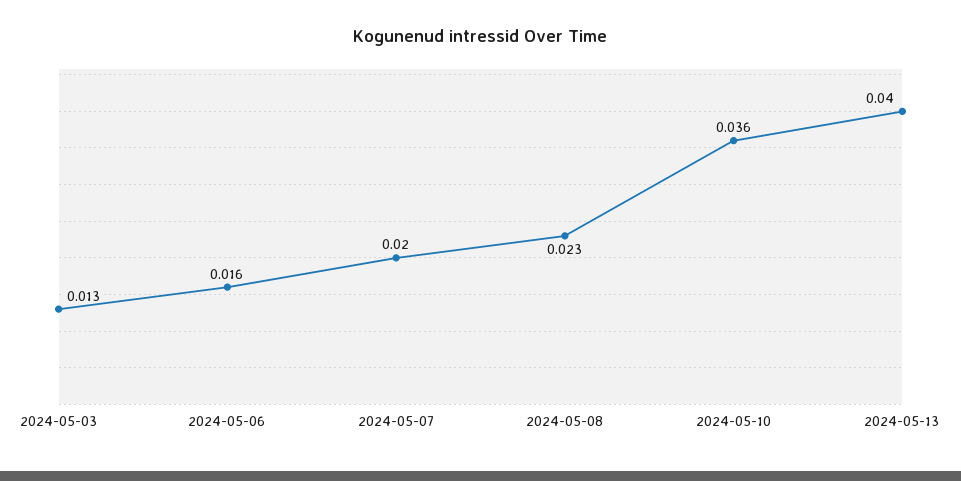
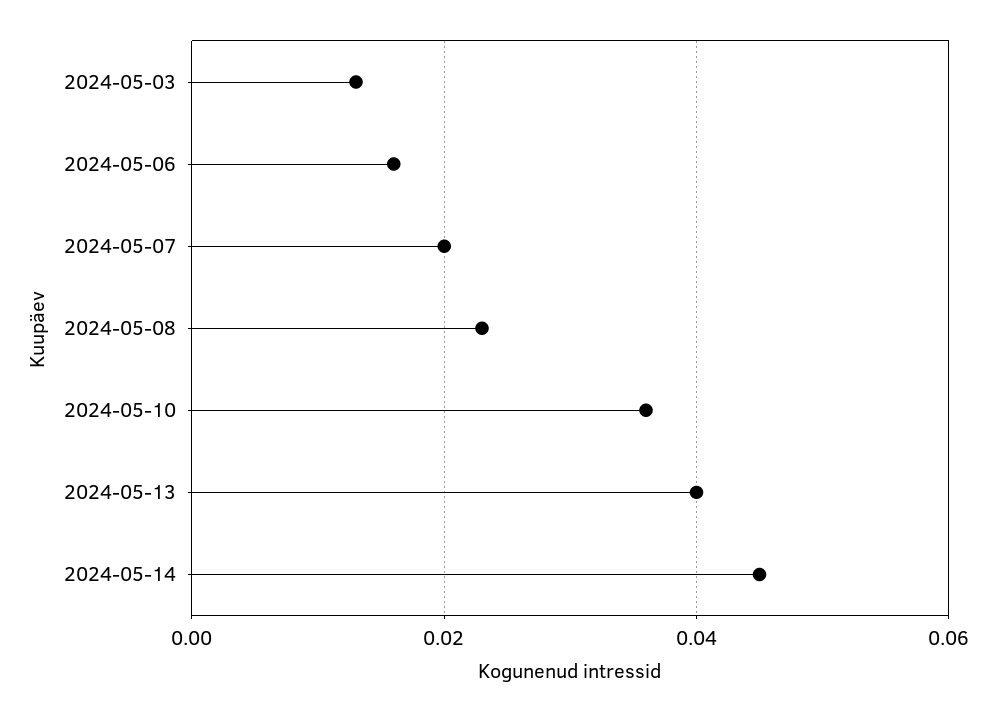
2024-05-14: none -> 0.045

